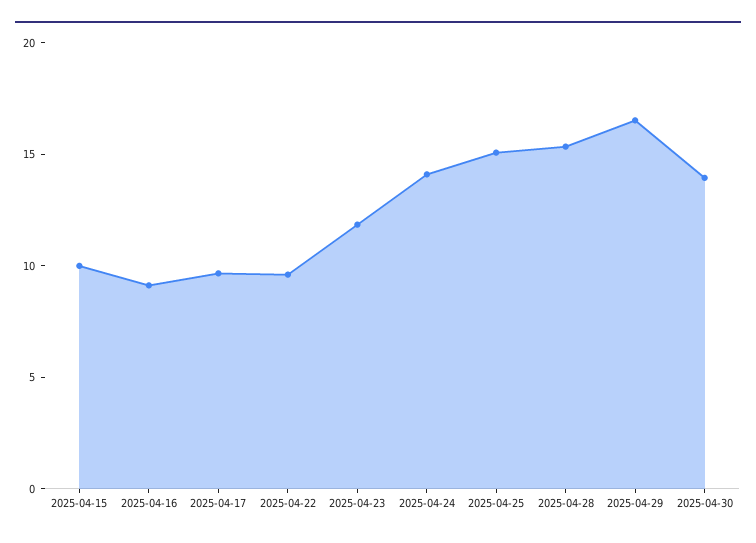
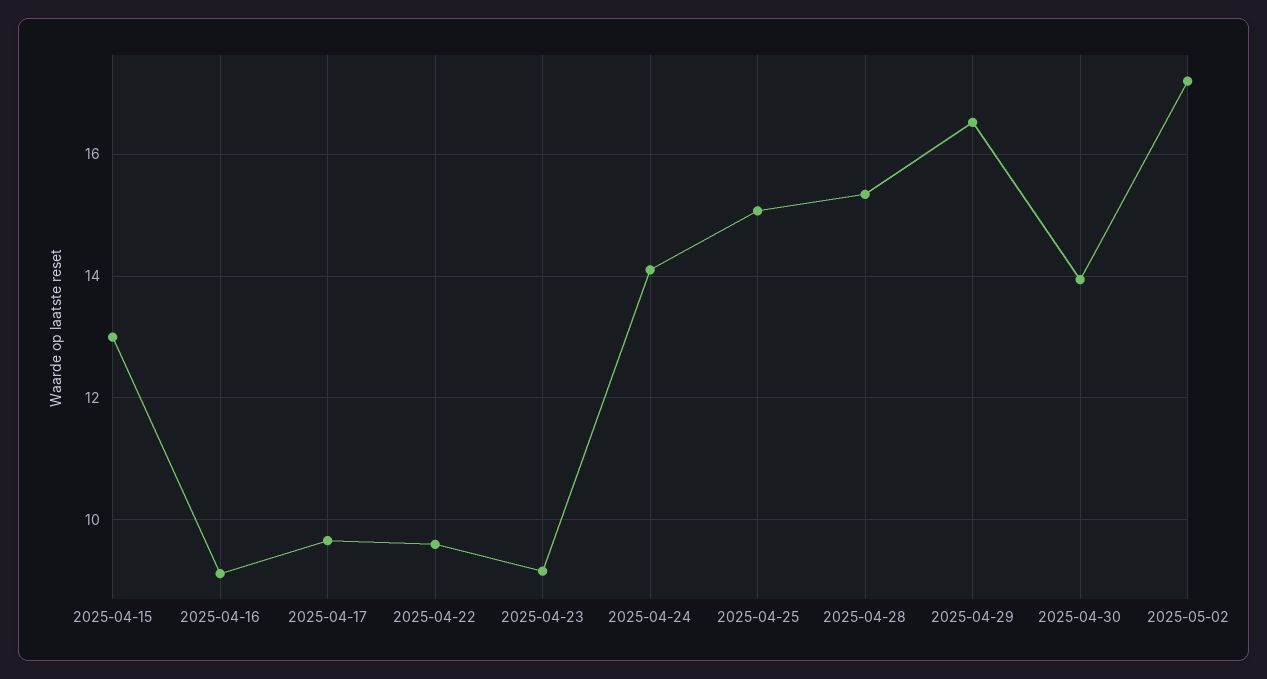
2025-04-15: 10 -> 13
2025-04-23: 12 -> 9.2
2025-05-02: none -> 17.2

